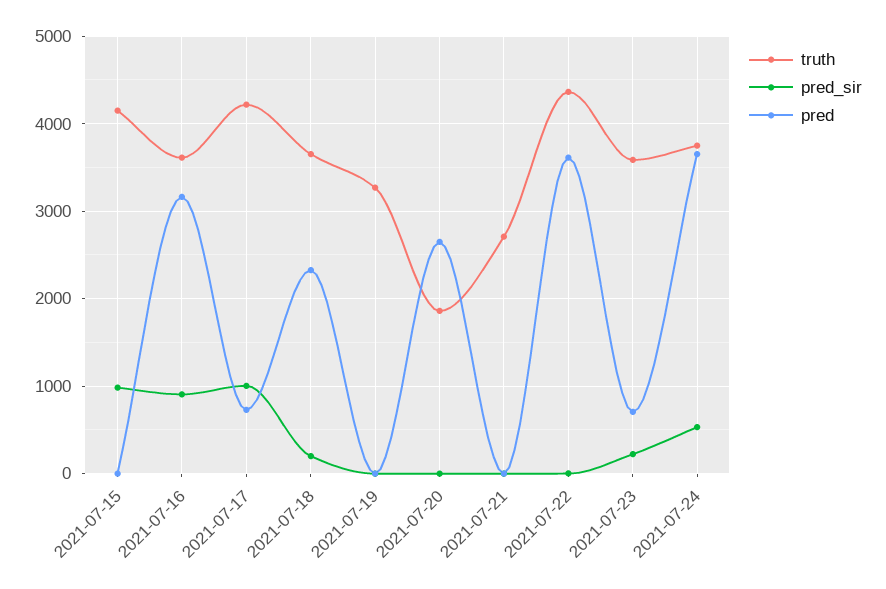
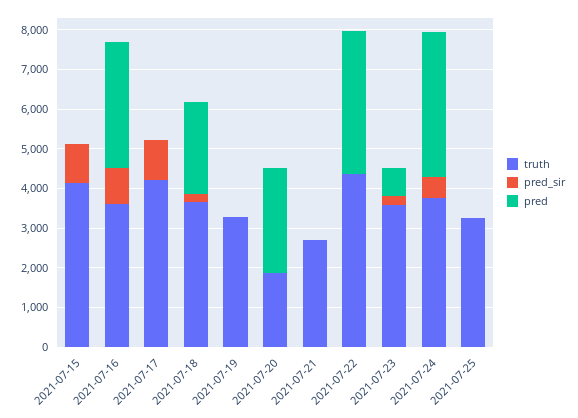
pred, 2021-07-17: 700 -> 0
truth, 2021-07-25: none -> 3250
pred_sir, 2021-07-25: none -> 0
pred, 2021-07-25: none -> 0

